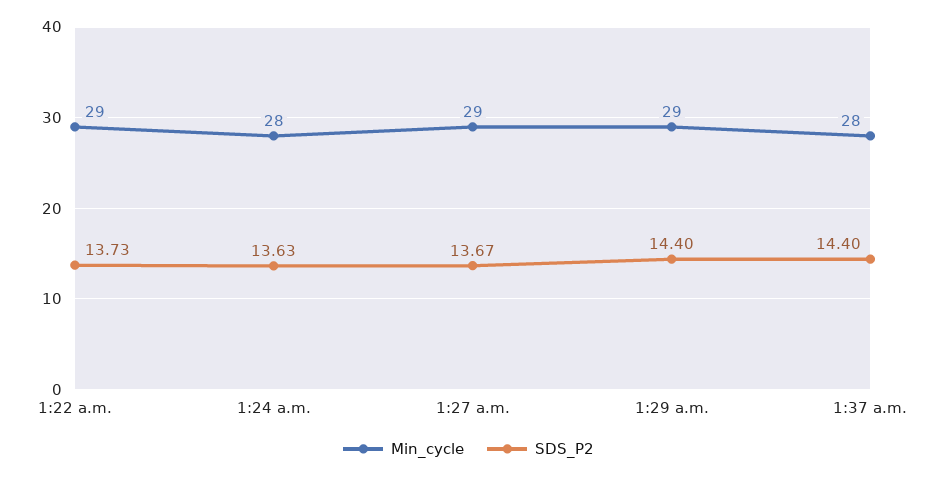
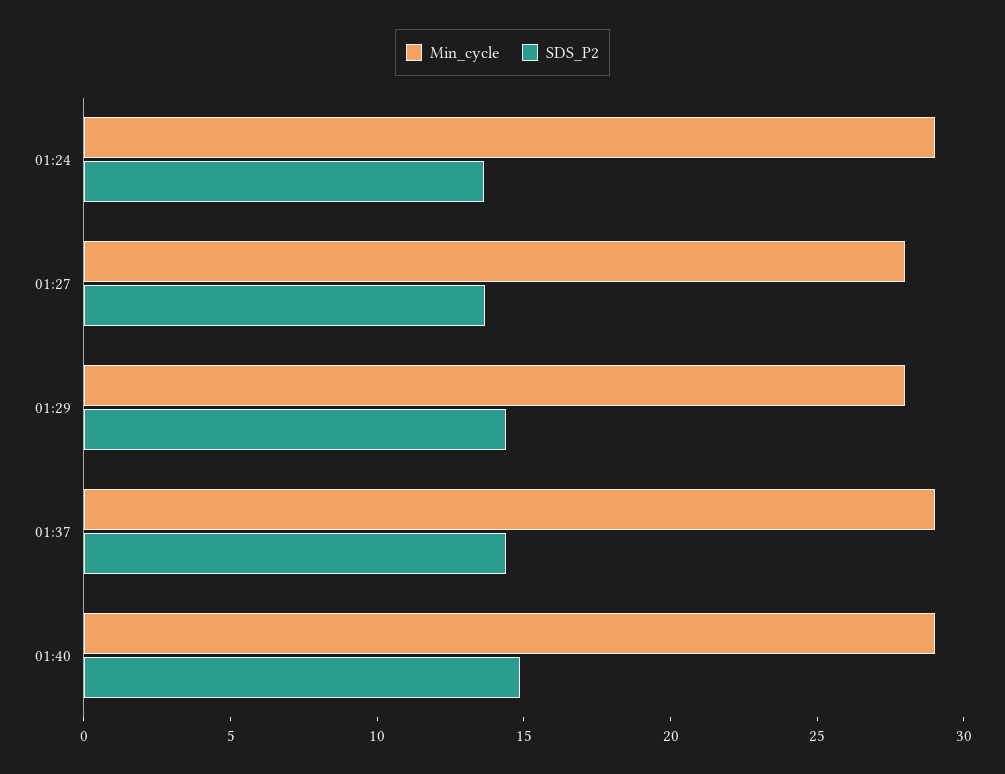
Min_cycle, 1:22 a.m.: 29 -> none
SDS_P2, 1:22 a.m.: 13.73 -> none
Min_cycle, 1:24 a.m.: 28 -> 29
Min_cycle, 1:27 a.m.: 29 -> 28
Min_cycle, 1:29 a.m.: 29 -> 28
Min_cycle, 1:37 a.m.: 28 -> 29
Min_cycle, 01:40: none -> 29
SDS_P2, 01:40: none -> 15

